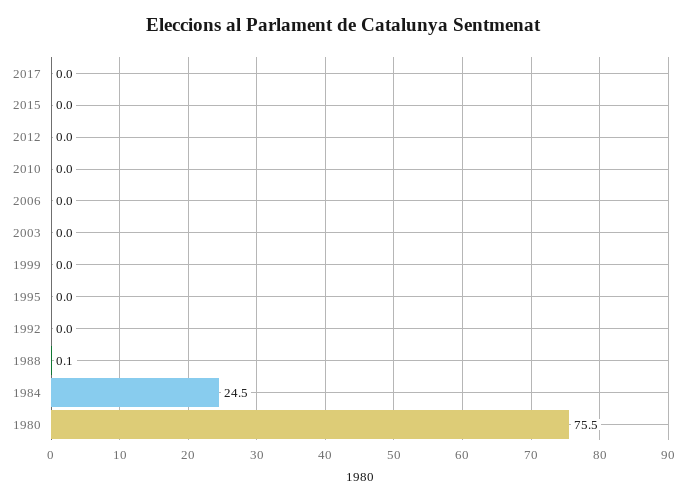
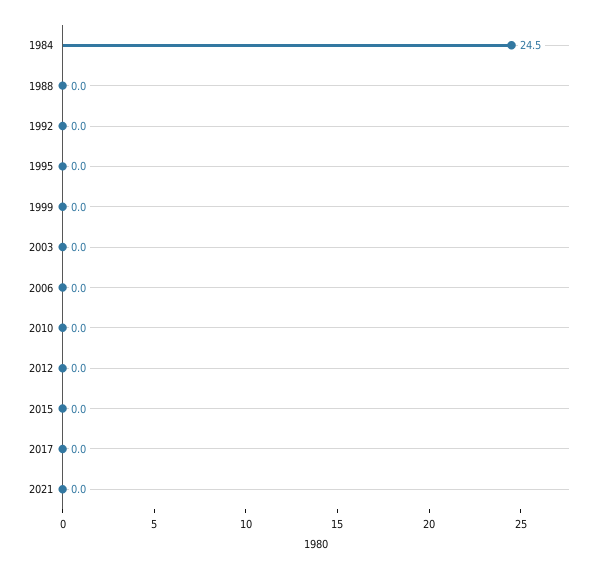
1988: 0.1 -> 0
1980: 75.5 -> none
2021: none -> 0

